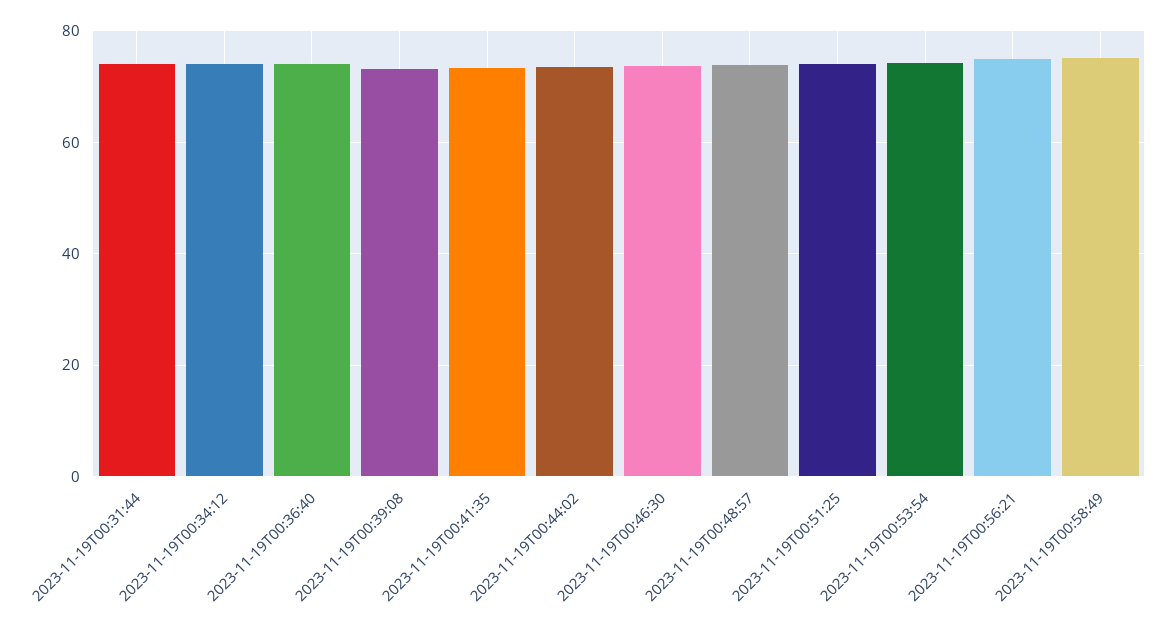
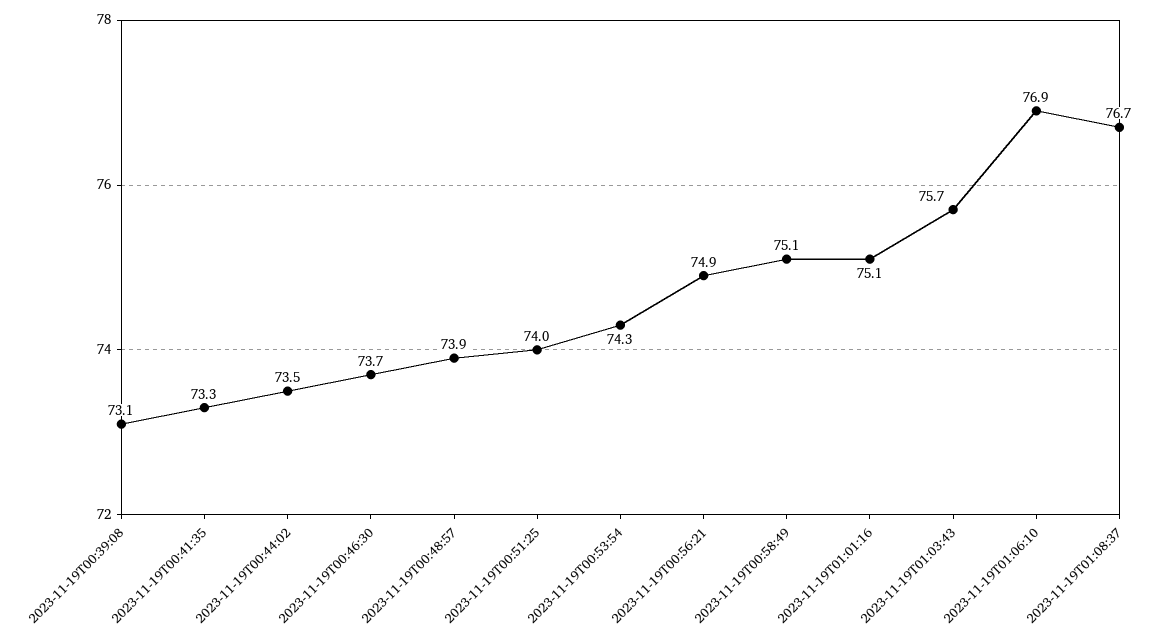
2023-11-19T00:31:44: 74 -> none
2023-11-19T00:34:12: 74 -> none
2023-11-19T00:36:40: 74 -> none
2023-11-19T01:01:16: none -> 75.1
2023-11-19T01:03:43: none -> 75.7
2023-11-19T01:06:10: none -> 76.9
2023-11-19T01:08:37: none -> 76.7

